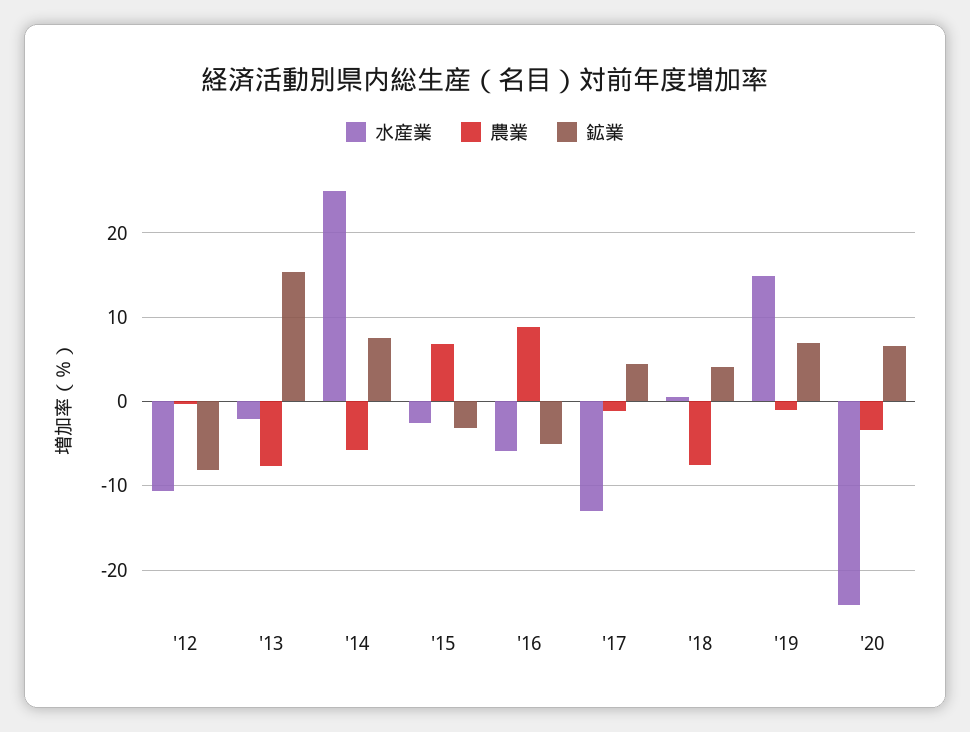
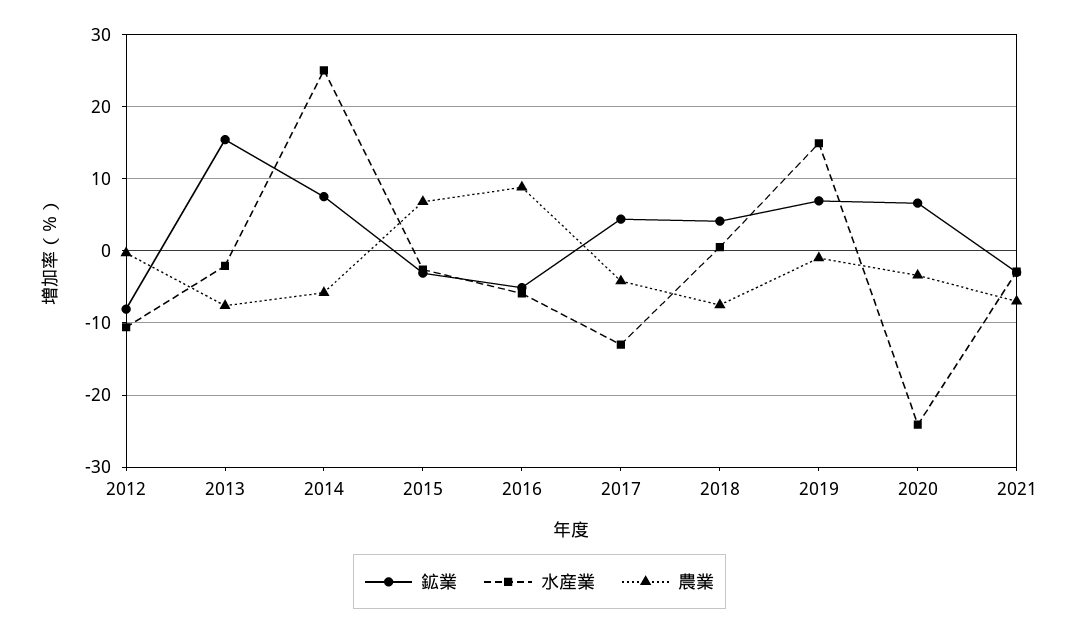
農業, '17: -1 -> -4
鉱業, 2021: none -> -3
水産業, 2021: none -> -3
農業, 2021: none -> -7

